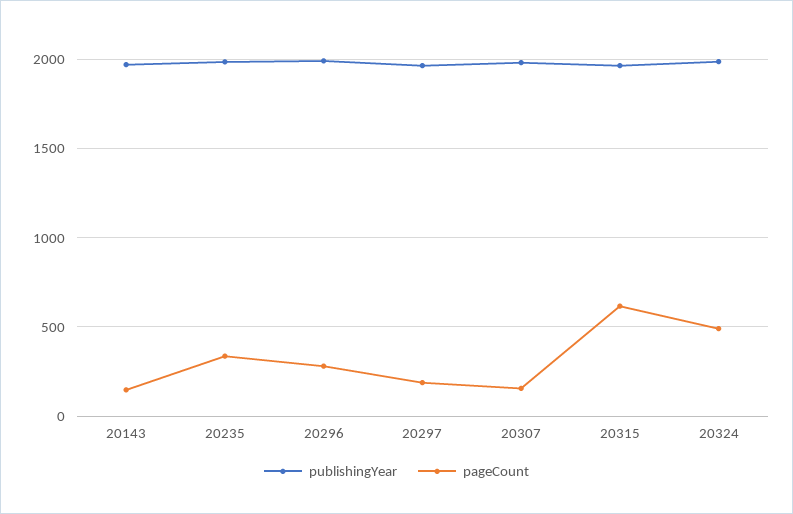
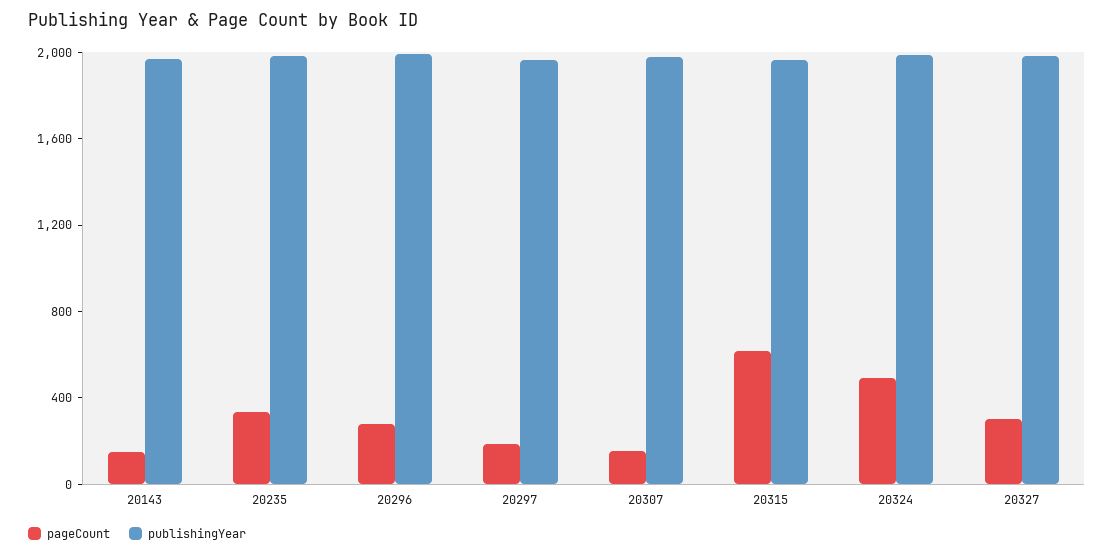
pageCount, 20327: none -> 300
publishingYear, 20327: none -> 2000

